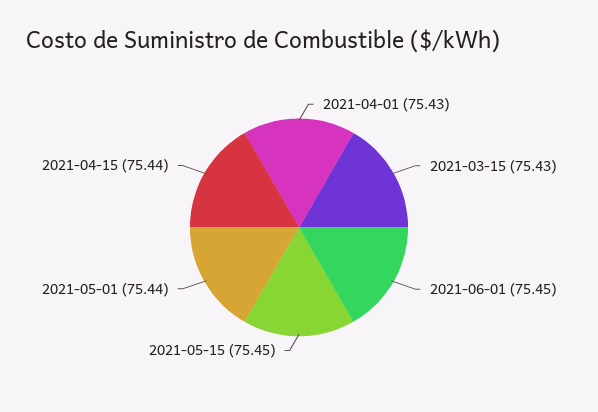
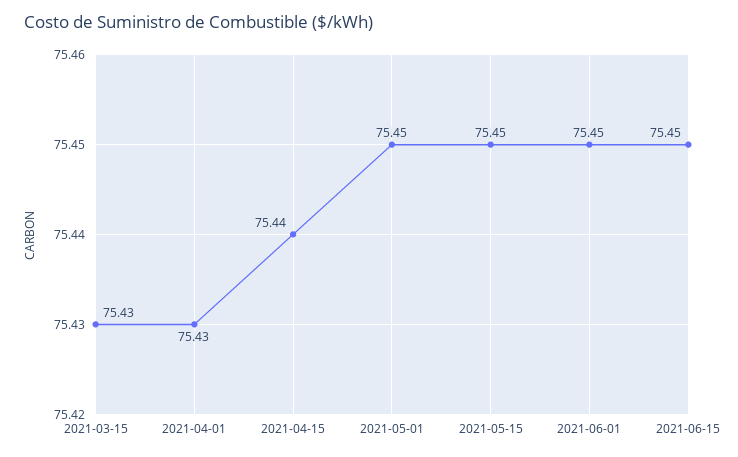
2021-05-01: 75.44 -> 75.45
2021-06-15: none -> 75.45

